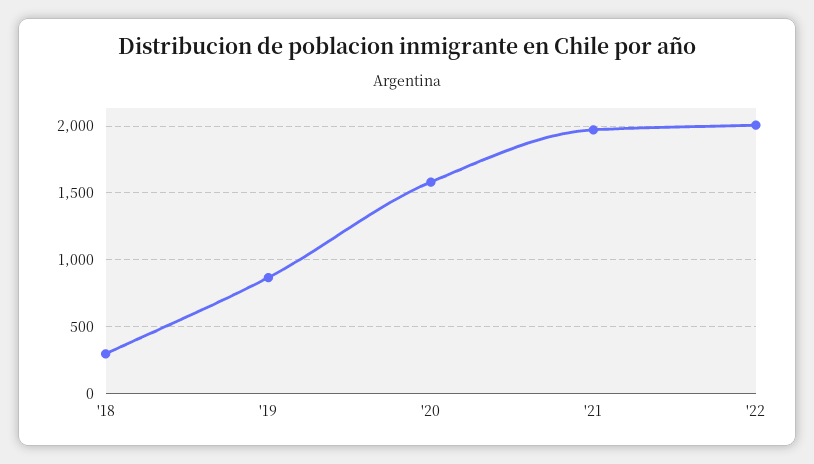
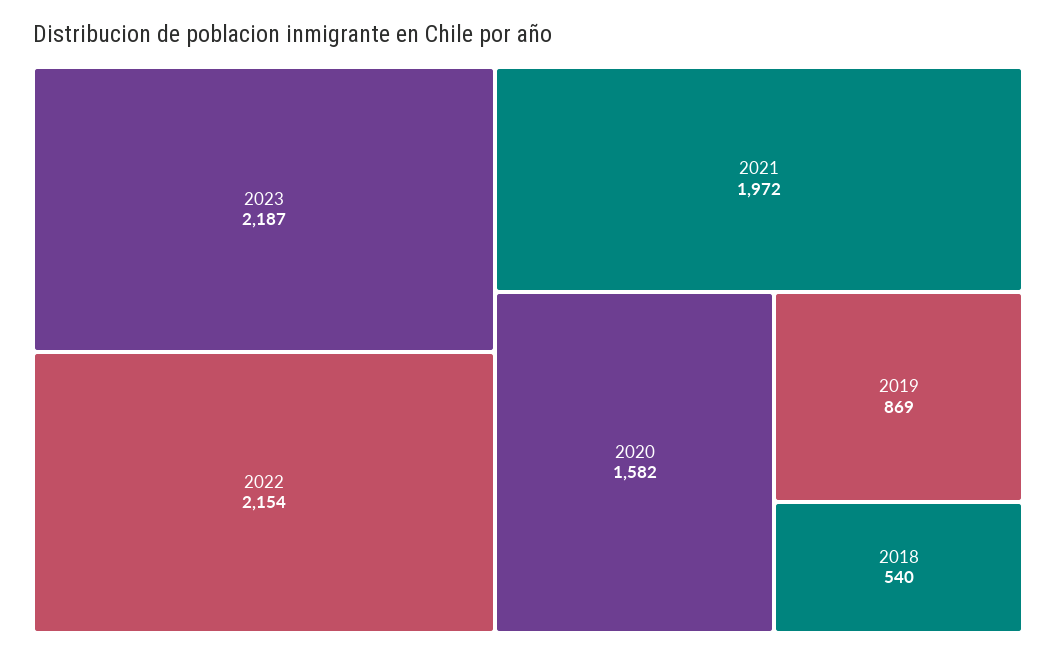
'18: 300 -> 540
'22: 2000 -> 2154
2023: none -> 2187

